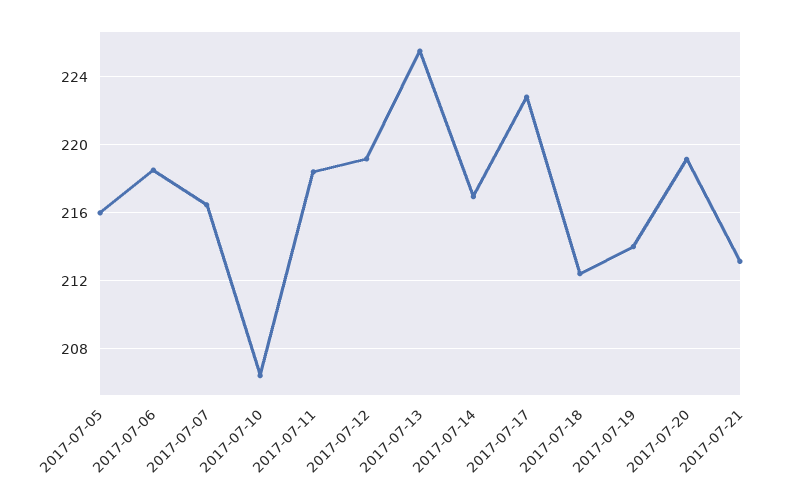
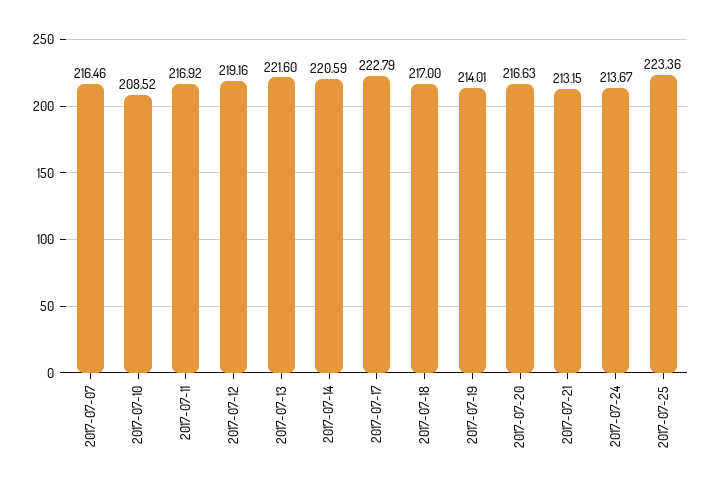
2017-07-05: 216 -> none
2017-07-06: 218.5 -> none
2017-07-10: 206.5 -> 208.52
2017-07-11: 218.5 -> 216.92
2017-07-13: 225.5 -> 221.6
2017-07-14: 217 -> 220.59
2017-07-18: 212.5 -> 217
2017-07-20: 219 -> 216.63
2017-07-24: none -> 213.67
2017-07-25: none -> 223.36

